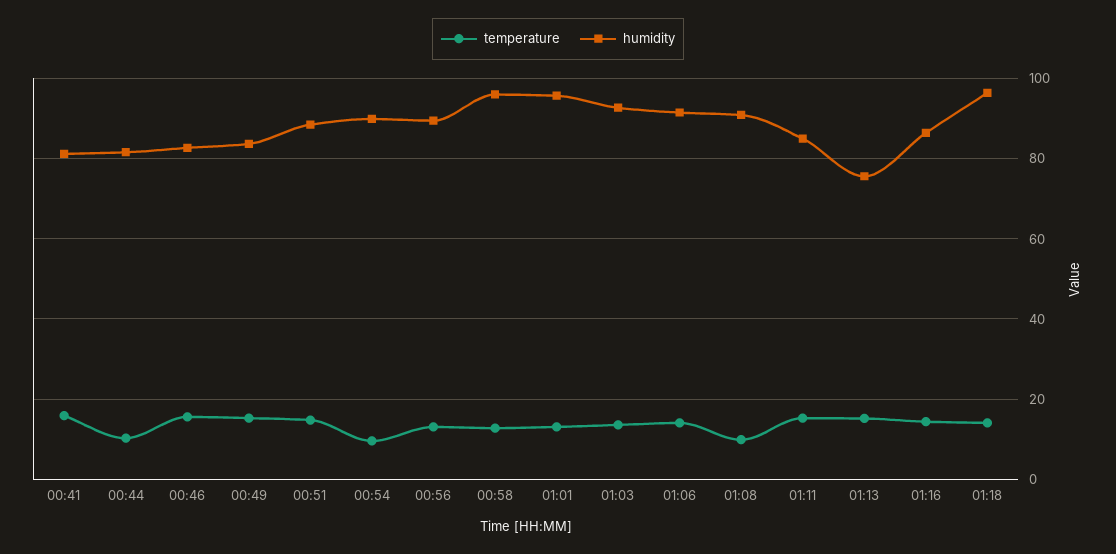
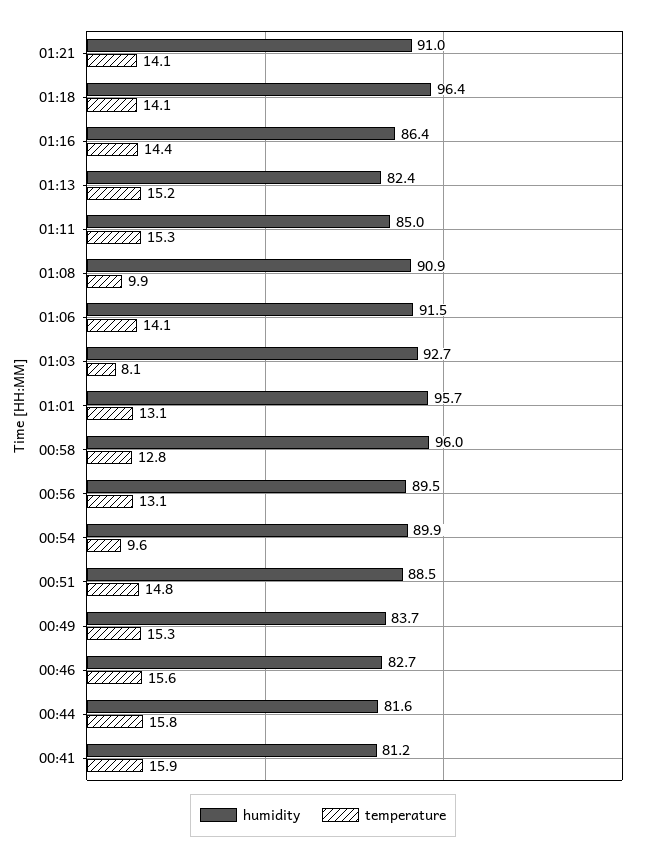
temperature, 00:44: 10 -> 15.8
temperature, 01:03: 14 -> 8.1
humidity, 01:13: 76 -> 82.4
humidity, 01:21: none -> 91
temperature, 01:21: none -> 14.1

